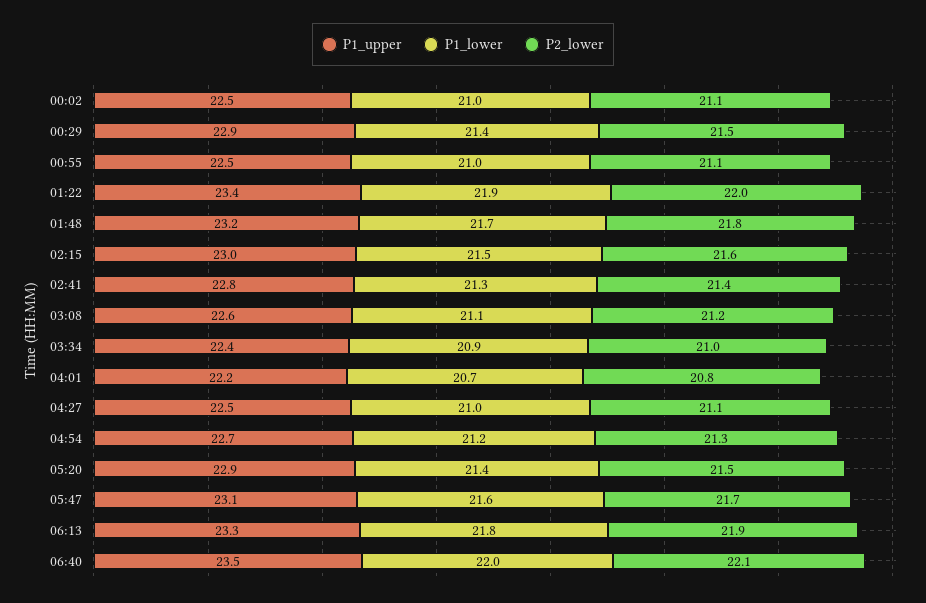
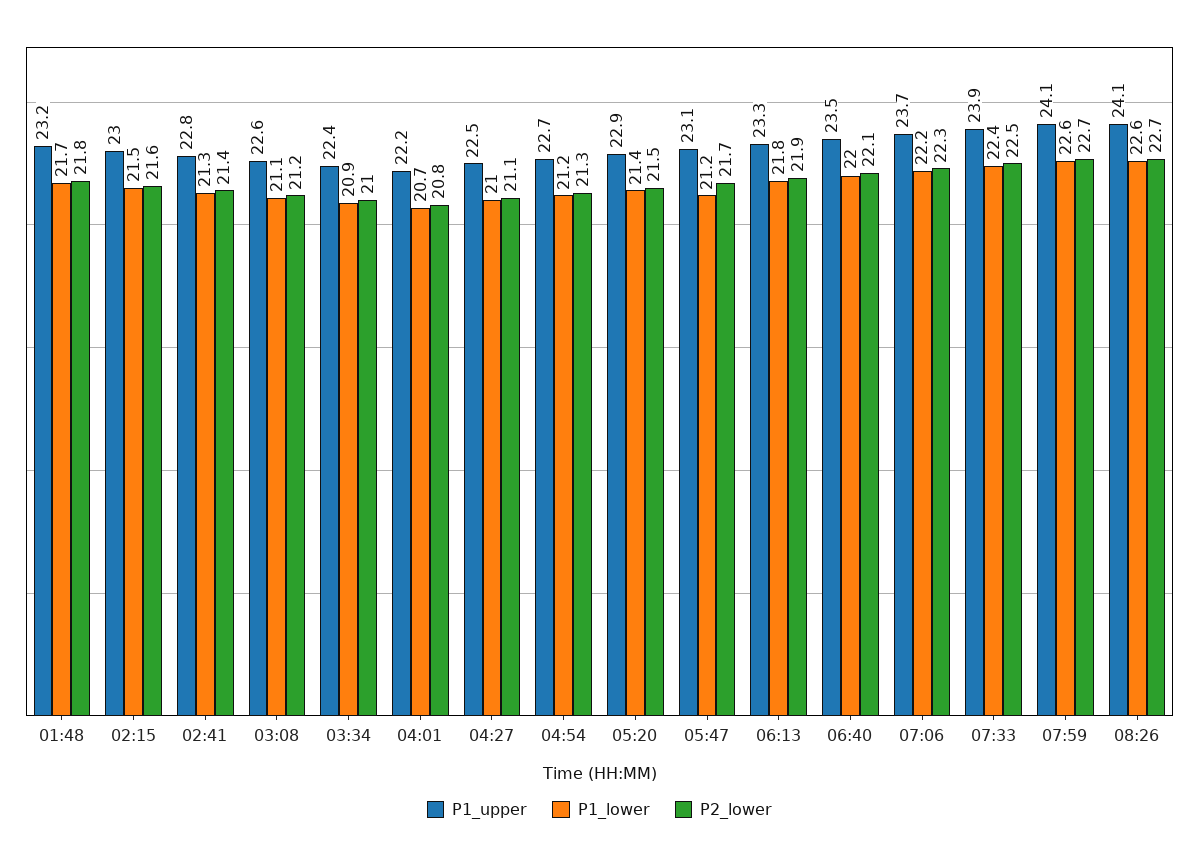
P1_upper, 00:02: 22.5 -> none
P1_lower, 00:02: 21 -> none
P2_lower, 00:02: 21.1 -> none
P1_upper, 00:29: 22.9 -> none
P1_lower, 00:29: 21.4 -> none
P2_lower, 00:29: 21.5 -> none
P1_upper, 00:55: 22.5 -> none
P1_lower, 00:55: 21 -> none
P2_lower, 00:55: 21.1 -> none
P1_upper, 01:22: 23.4 -> none
P1_lower, 01:22: 21.9 -> none
P2_lower, 01:22: 22 -> none
P1_lower, 05:47: 21.6 -> 21.2
P1_upper, 07:06: none -> 23.7
P1_lower, 07:06: none -> 22.2
P2_lower, 07:06: none -> 22.3
P1_upper, 07:33: none -> 23.9
P1_lower, 07:33: none -> 22.4
P2_lower, 07:33: none -> 22.5
P1_upper, 07:59: none -> 24.1
P1_lower, 07:59: none -> 22.6
P2_lower, 07:59: none -> 22.7
P1_upper, 08:26: none -> 24.1
P1_lower, 08:26: none -> 22.6
P2_lower, 08:26: none -> 22.7

